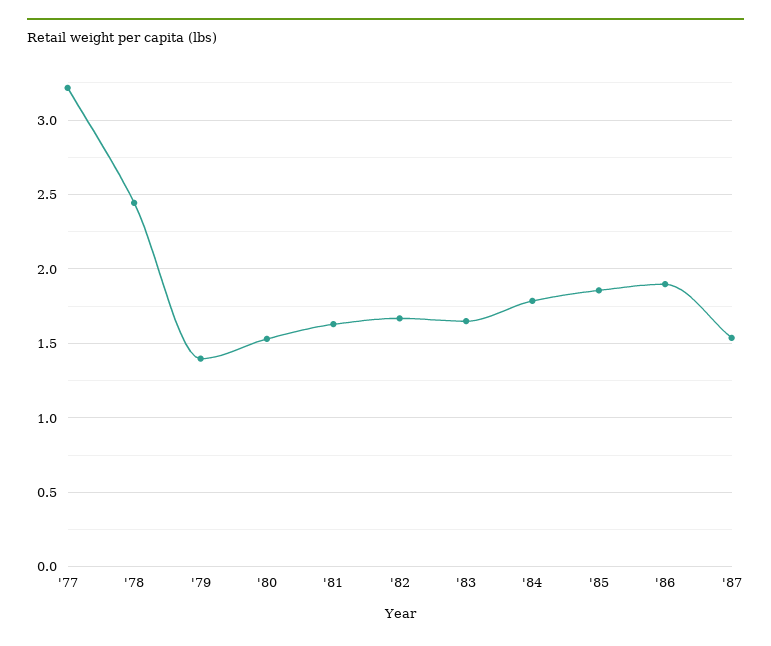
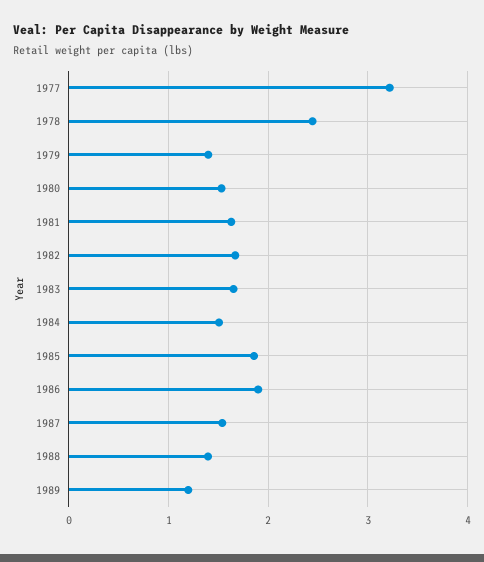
'84: 1.8 -> 1.5
1988: none -> 1.4
1989: none -> 1.2

